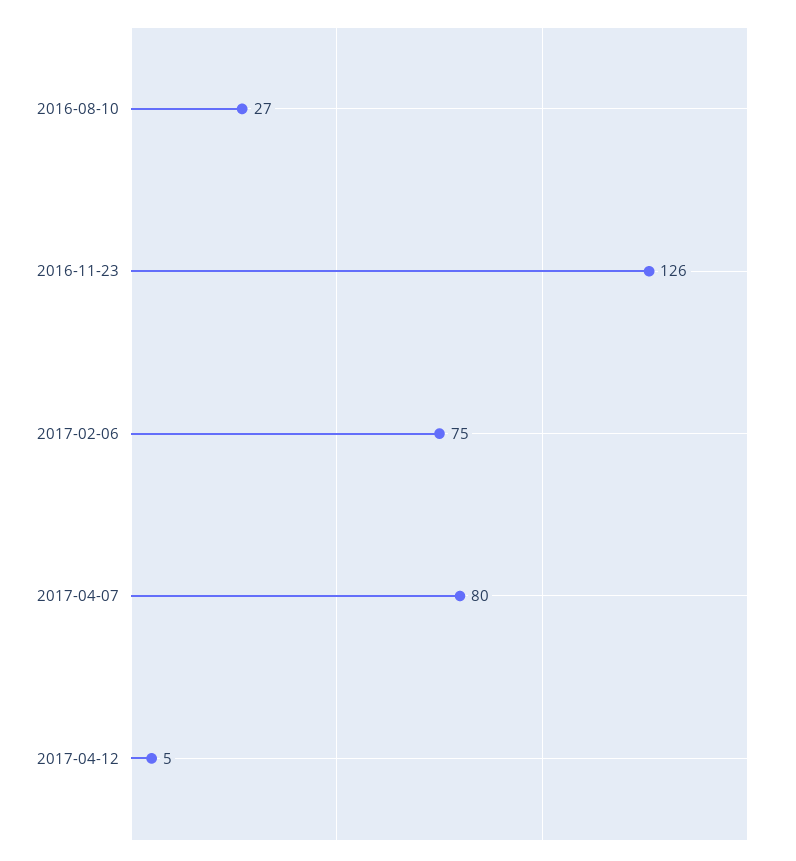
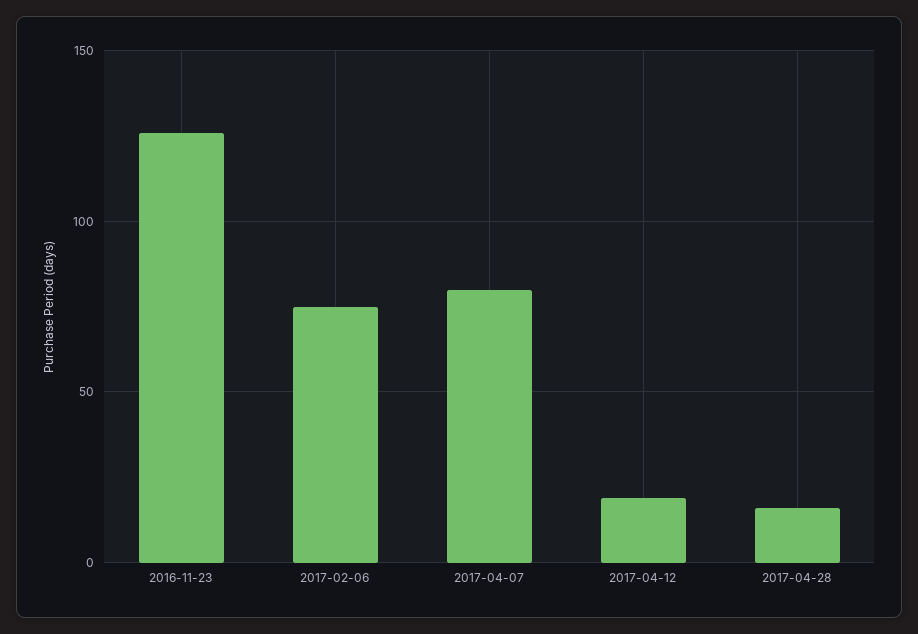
2016-08-10: 27 -> none
2017-04-12: 5 -> 20
2017-04-28: none -> 15

